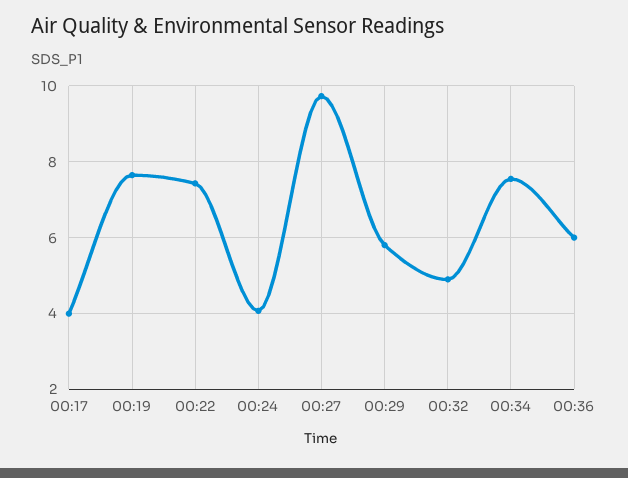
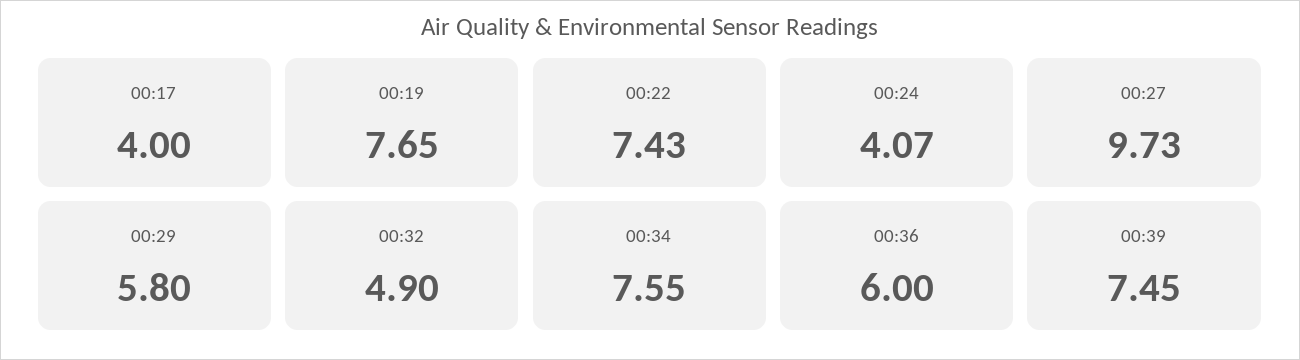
00:39: none -> 7.45

